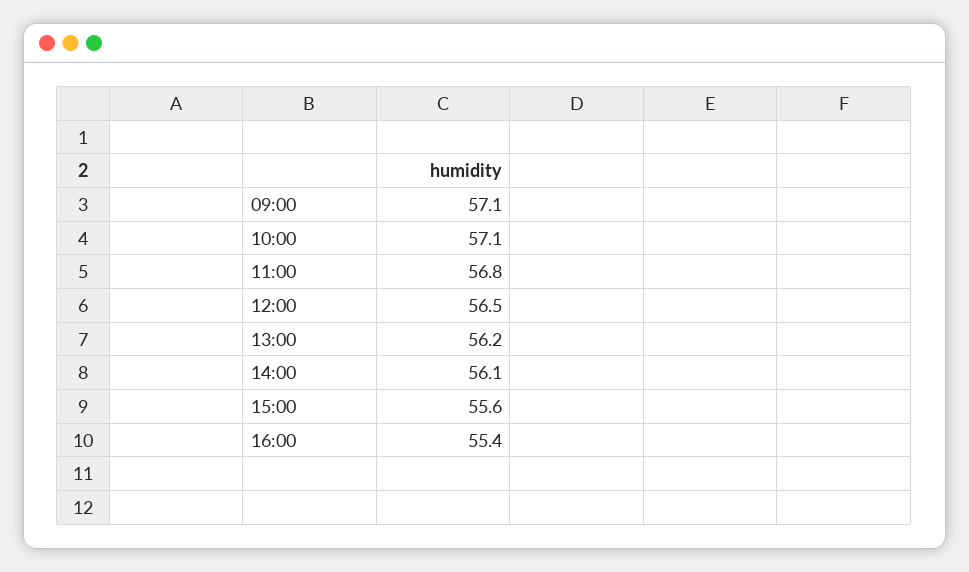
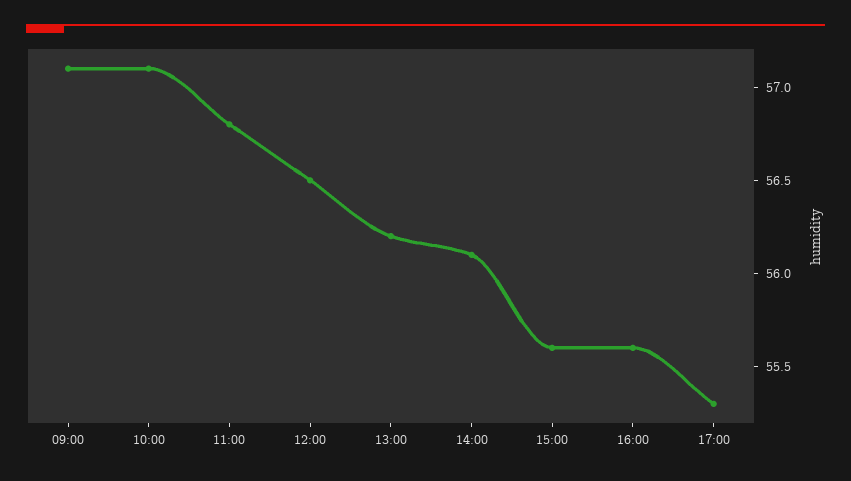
16:00: 55.4 -> 55.6
17:00: none -> 55.3

